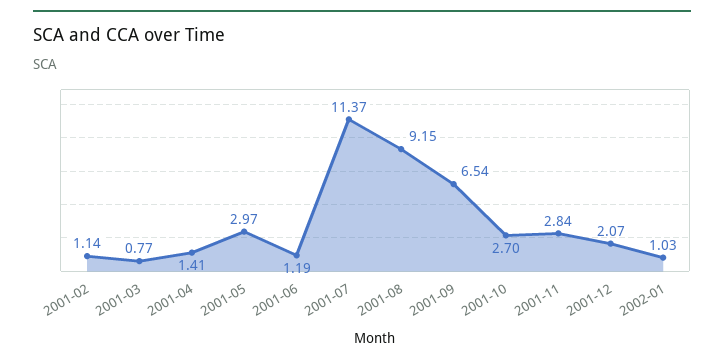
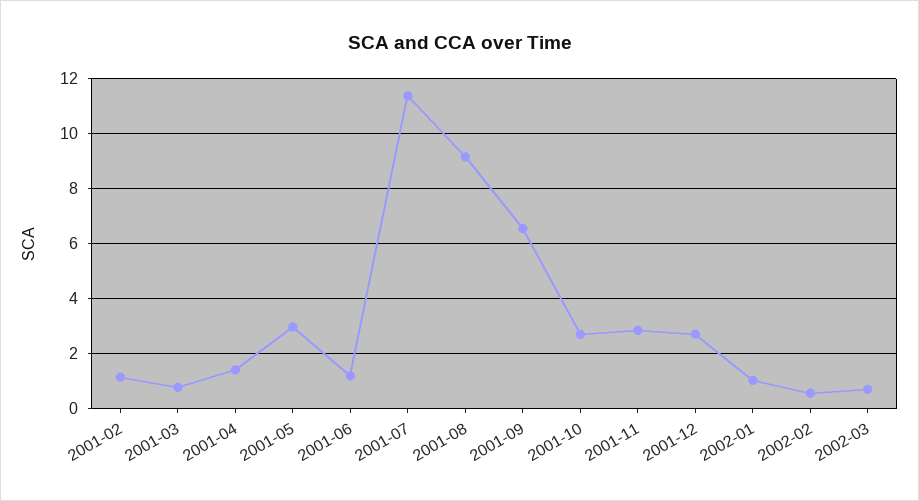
2001-12: 2.07 -> 2.75
2002-02: none -> 0.5
2002-03: none -> 0.75

